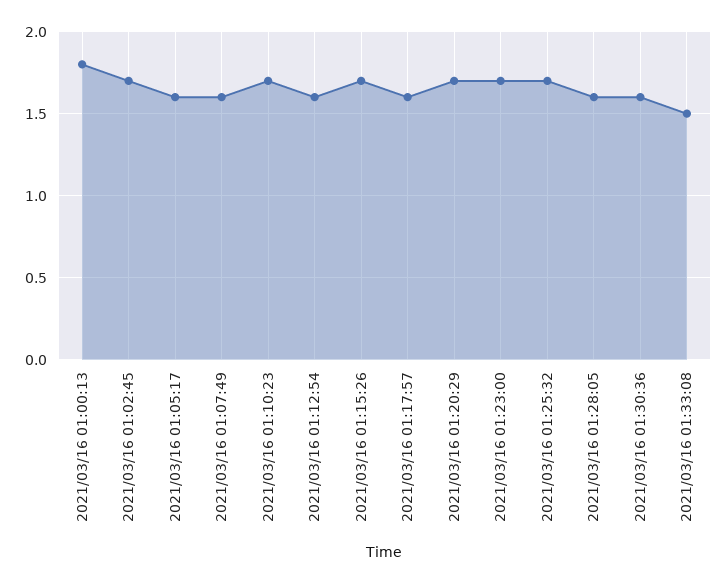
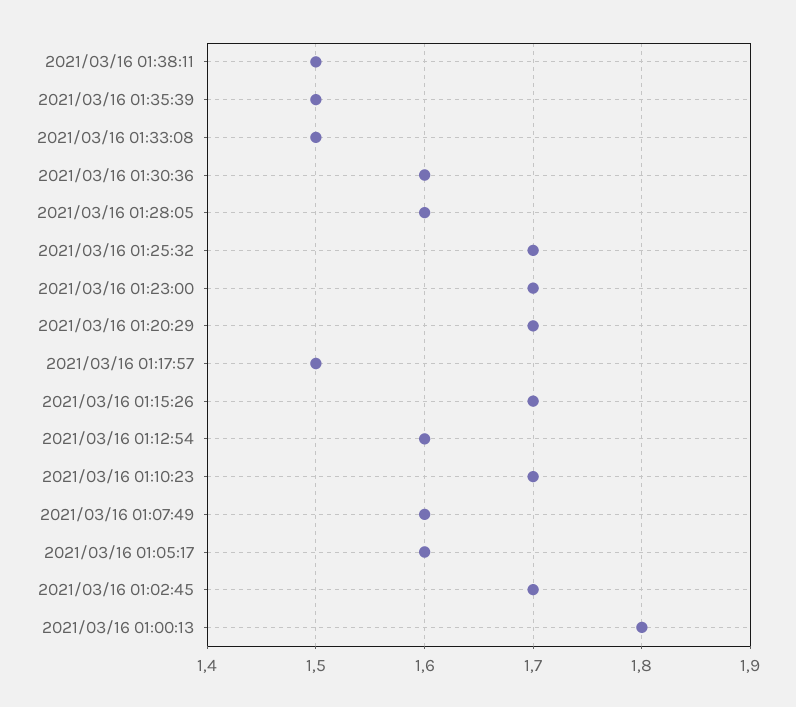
2021/03/16 01:17:57: 1.6 -> 1.5
2021/03/16 01:38:11: none -> 1.5
2021/03/16 01:35:39: none -> 1.5

